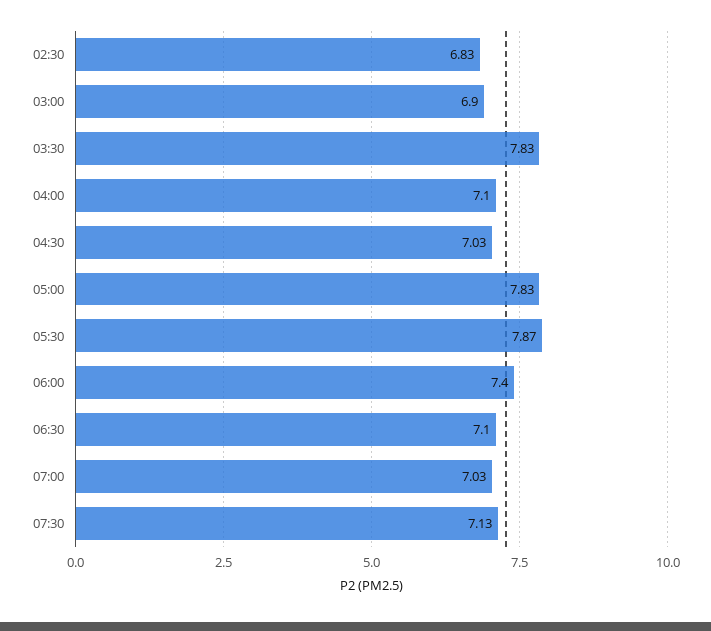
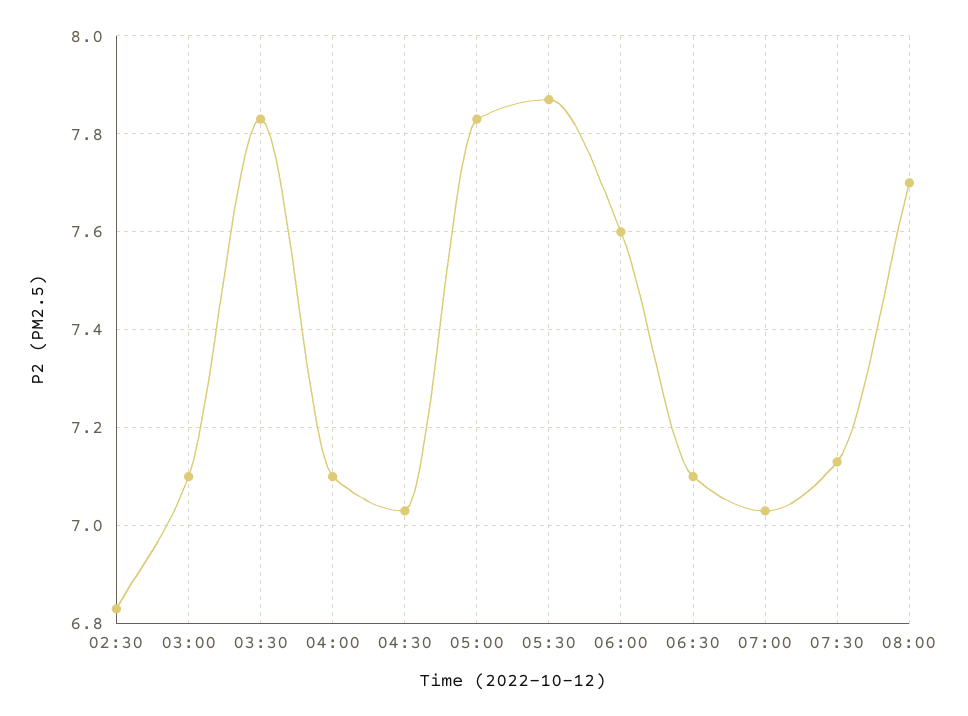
03:00: 6.9 -> 7.1
06:00: 7.4 -> 7.6
08:00: none -> 7.7

